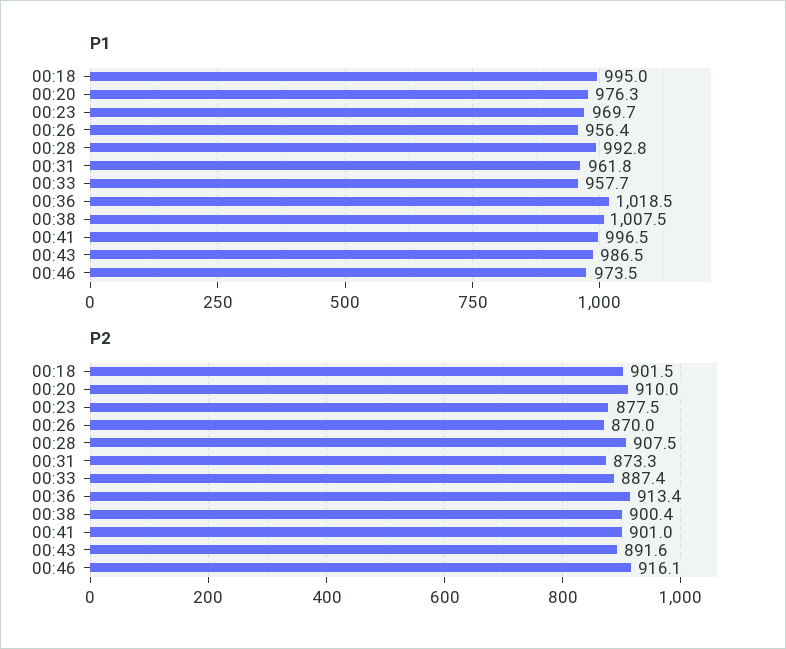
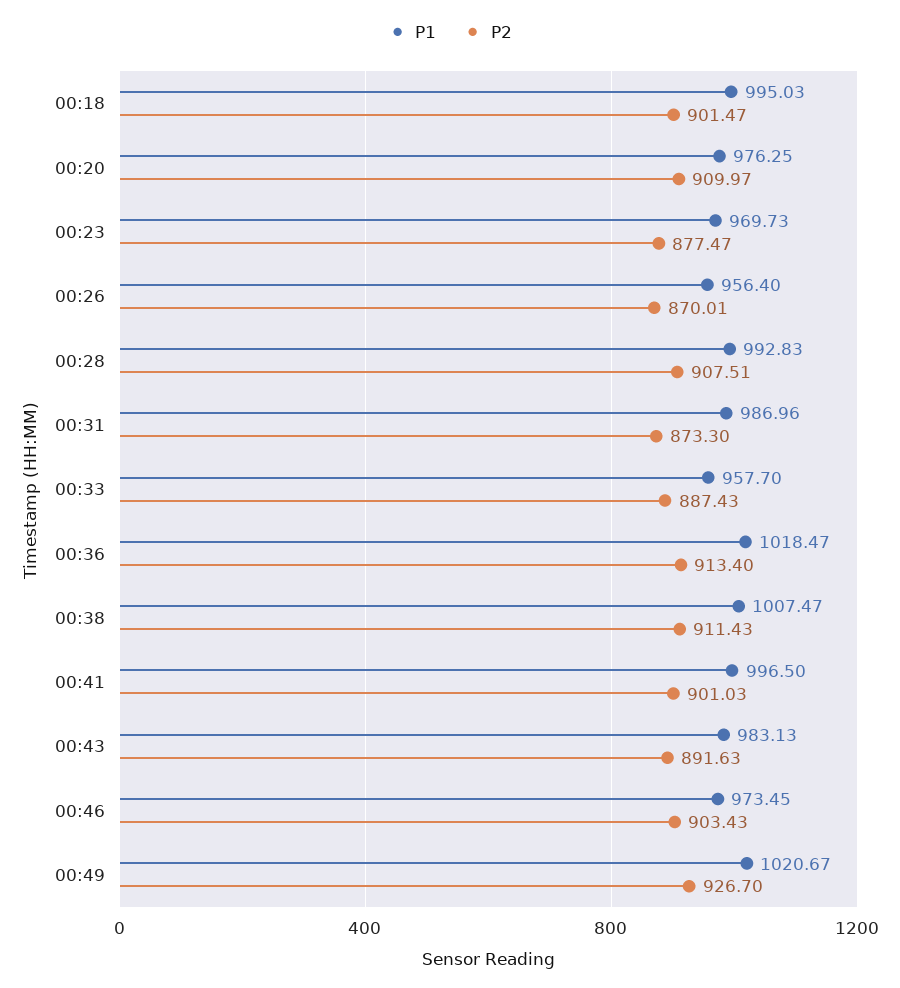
P1, 00:31: 961.8 -> 986.96
P1, 00:43: 986.5 -> 983.13
P2, 00:38: 900.4 -> 911.43
P2, 00:46: 916.1 -> 903.43
P1, 00:49: none -> 1020.67
P2, 00:49: none -> 926.7

